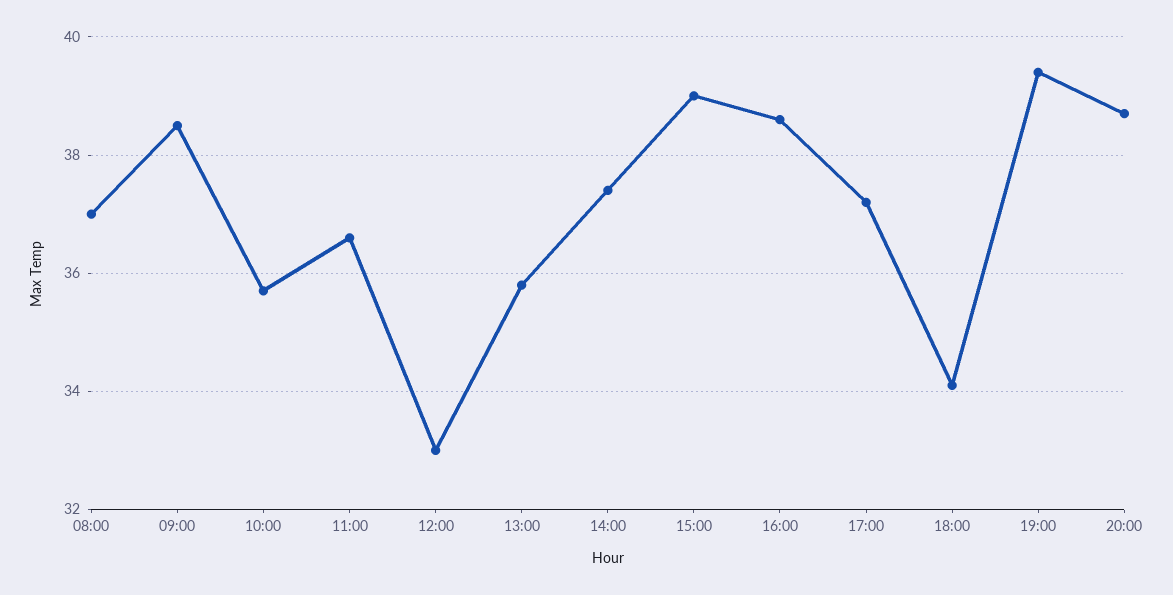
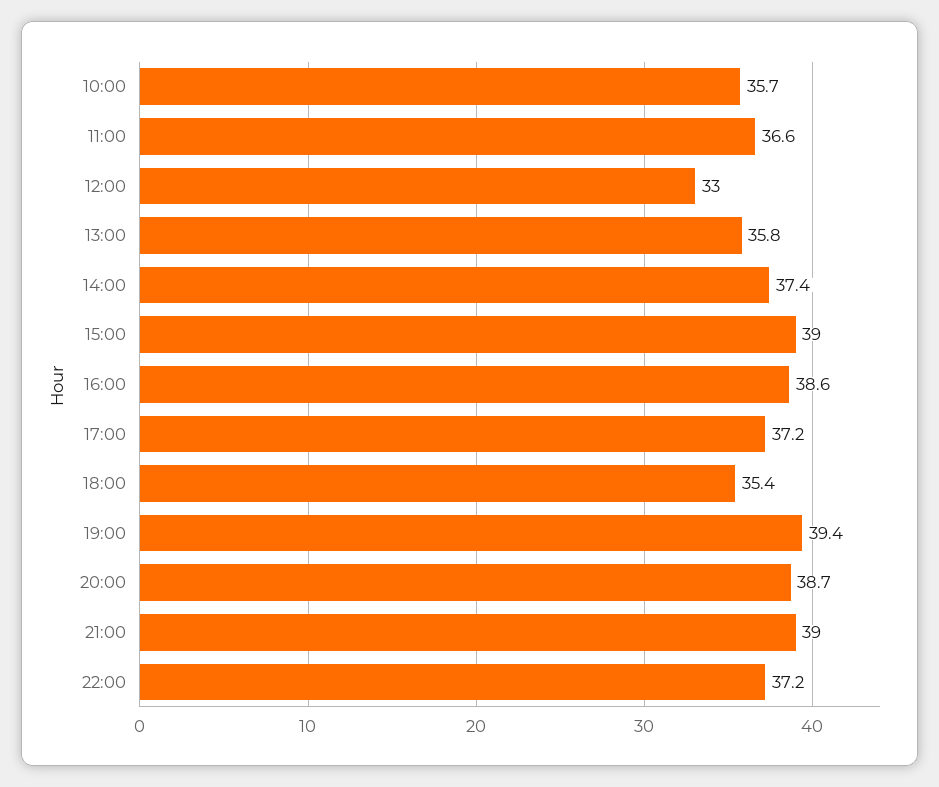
08:00: 37 -> none
09:00: 38.5 -> none
18:00: 34 -> 35.4
21:00: none -> 39
22:00: none -> 37.2

